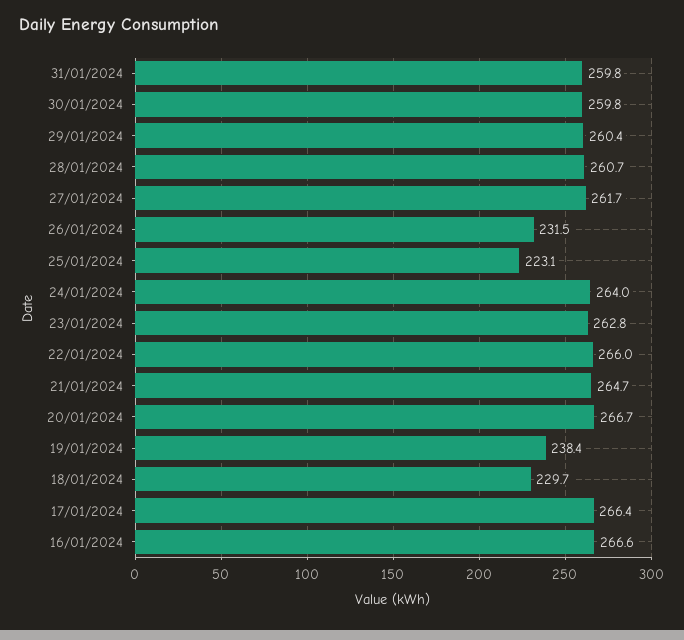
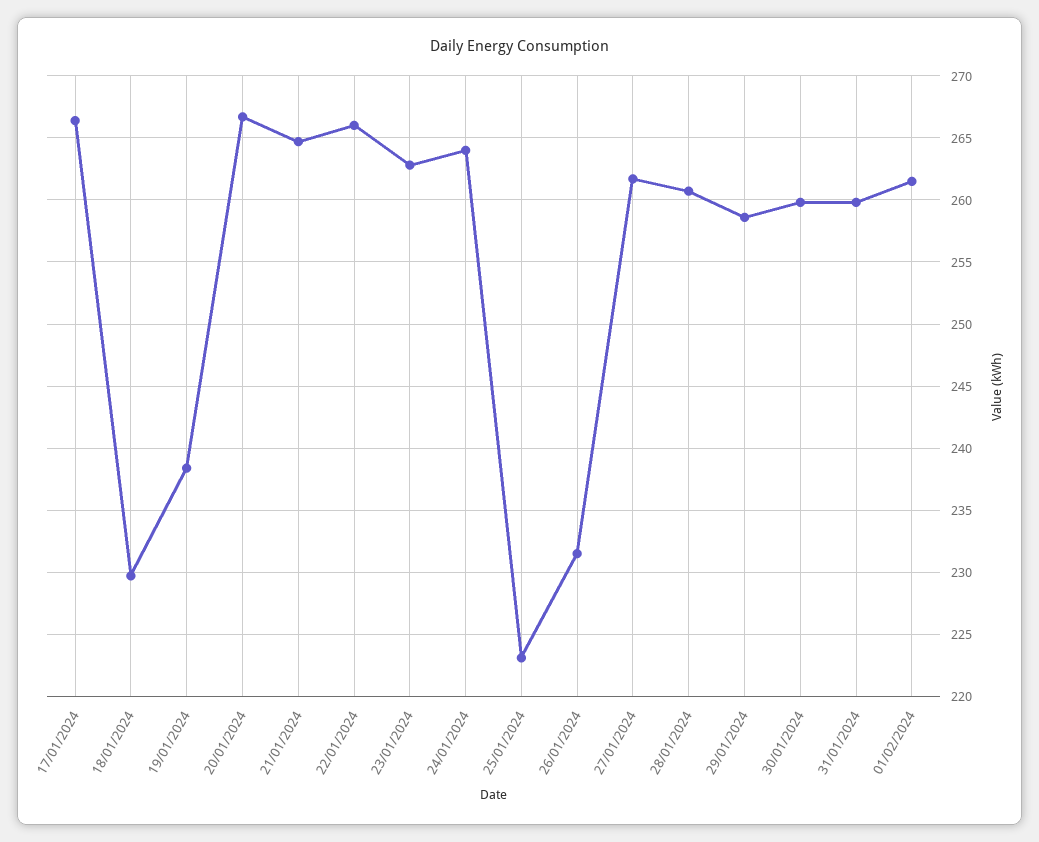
29/01/2024: 260.4 -> 258.5
16/01/2024: 266.6 -> none
01/02/2024: none -> 261.5

